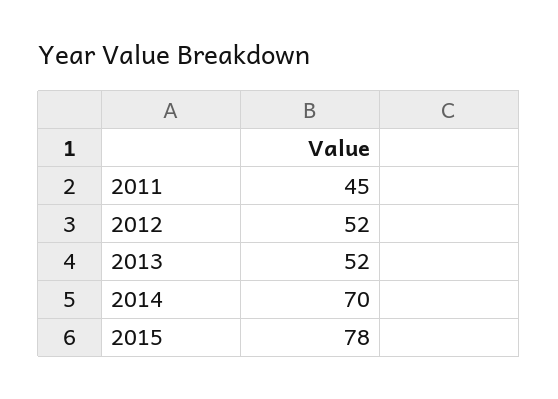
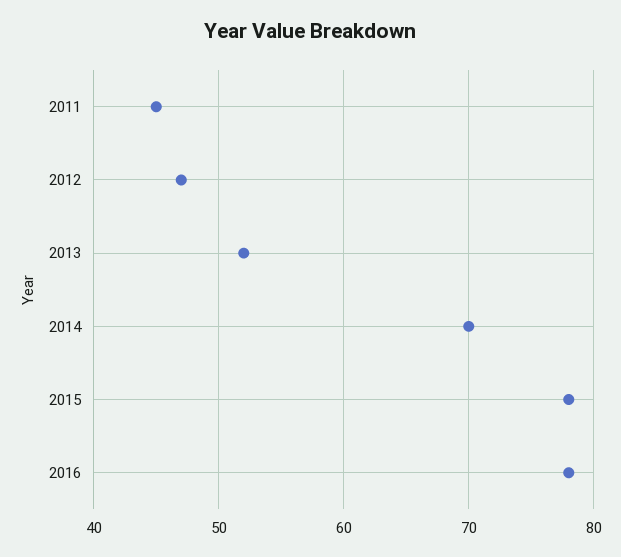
2012: 52 -> 47
2016: none -> 78

